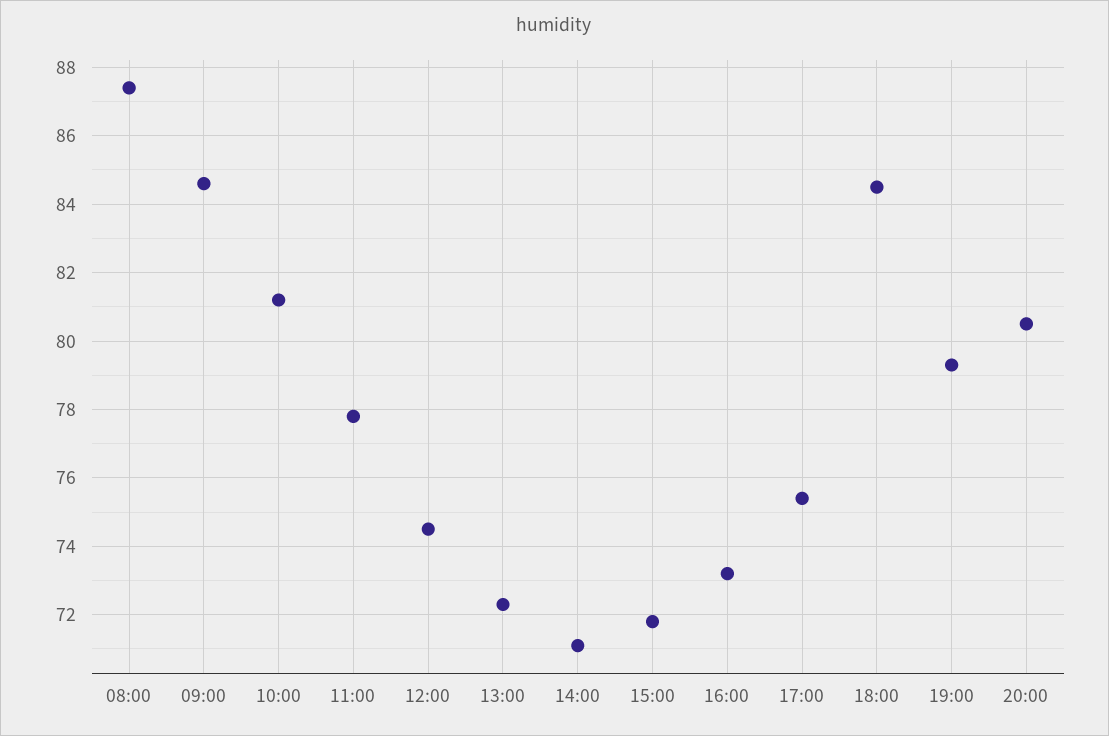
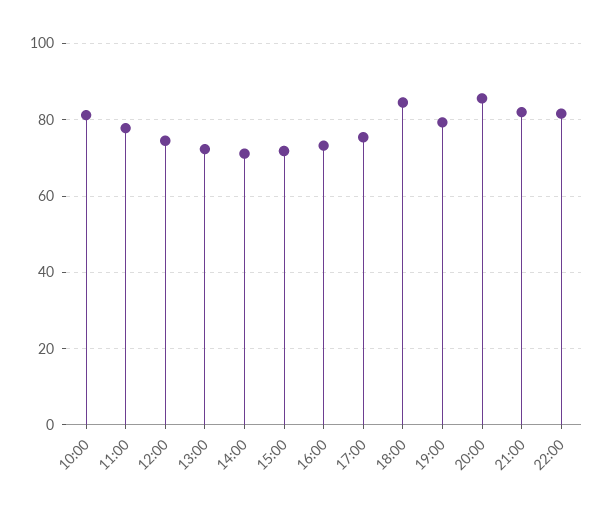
08:00: 87.5 -> none
09:00: 84.5 -> none
20:00: 80.5 -> 86
21:00: none -> 82
22:00: none -> 82

